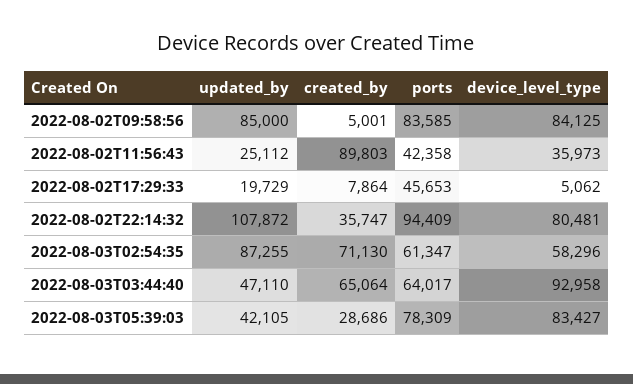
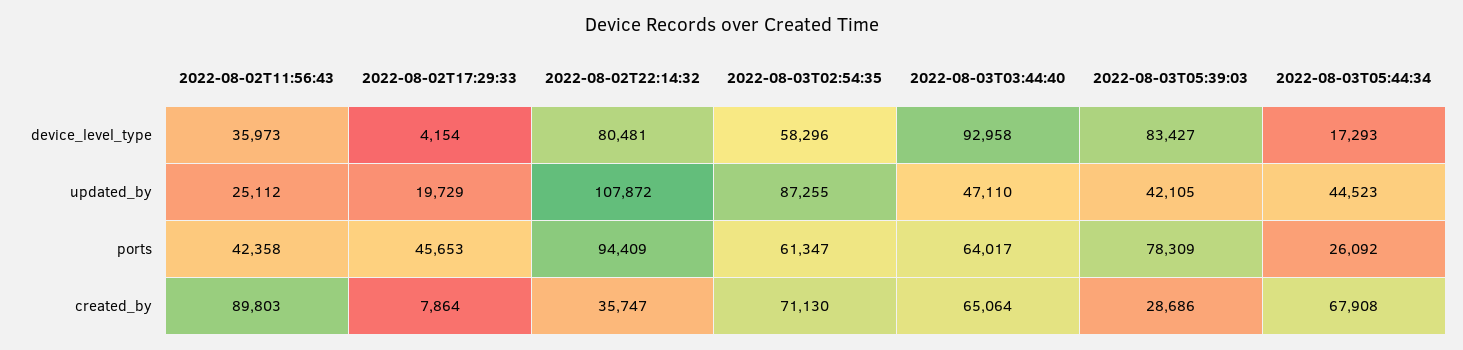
updated_by, 2022-08-02T09:58:56: 85000 -> none
created_by, 2022-08-02T09:58:56: 5001 -> none
ports, 2022-08-02T09:58:56: 83585 -> none
device_level_type, 2022-08-02T09:58:56: 84125 -> none
device_level_type, 2022-08-02T17:29:33: 5062 -> 4154
device_level_type, 2022-08-03T05:44:34: none -> 17293
updated_by, 2022-08-03T05:44:34: none -> 44523
ports, 2022-08-03T05:44:34: none -> 26092
created_by, 2022-08-03T05:44:34: none -> 67908

